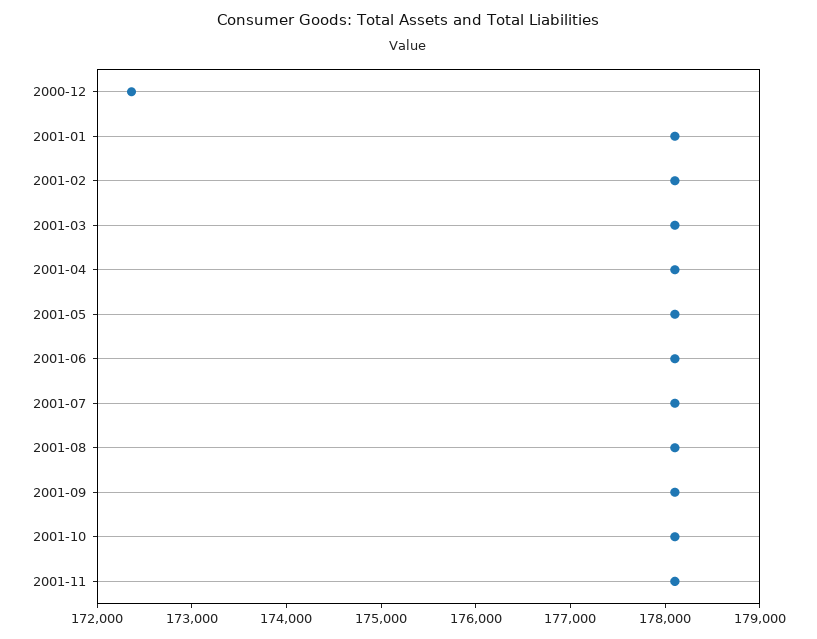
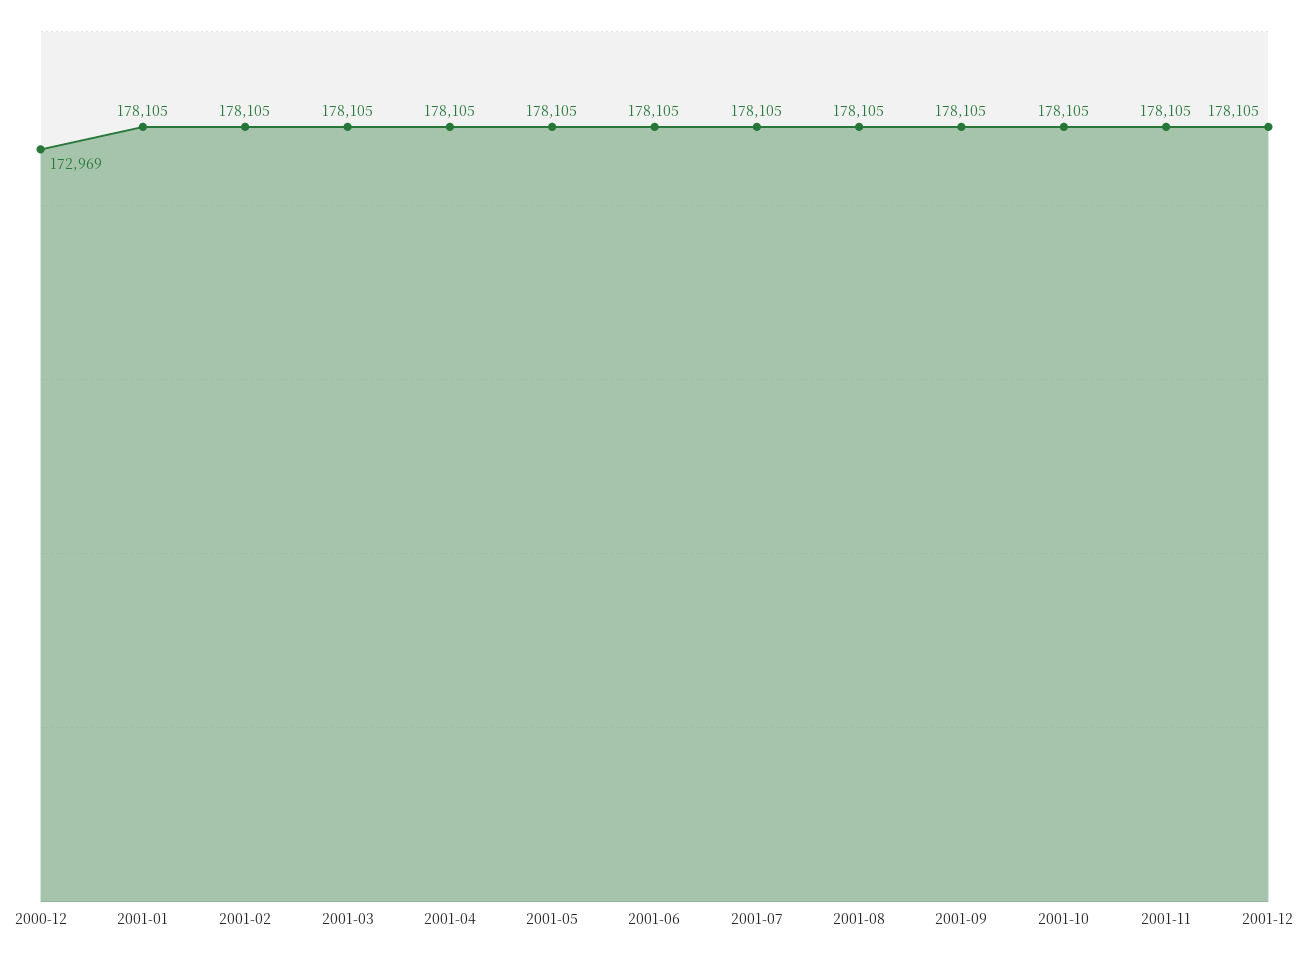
2000-12: 172400 -> 172969
2001-12: none -> 178105

